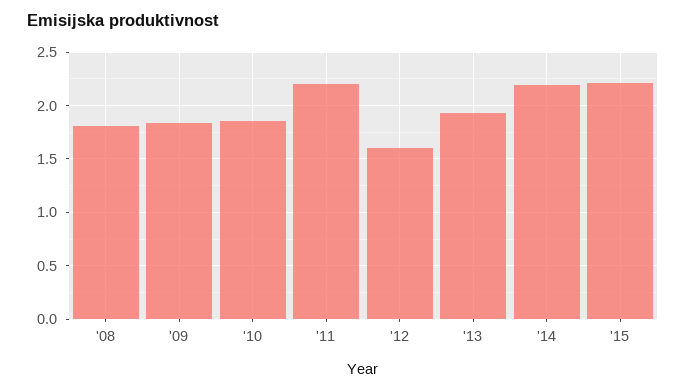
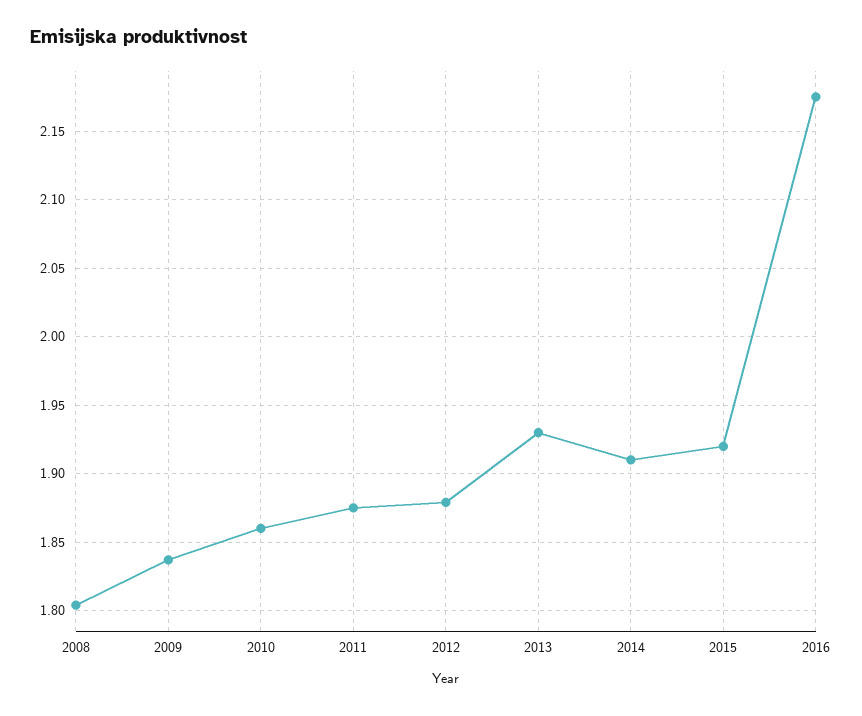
'11: 2.2 -> 1.875
'12: 1.6 -> 1.88
'14: 2.2 -> 1.91
'15: 2.2 -> 1.92
2016: none -> 2.175

